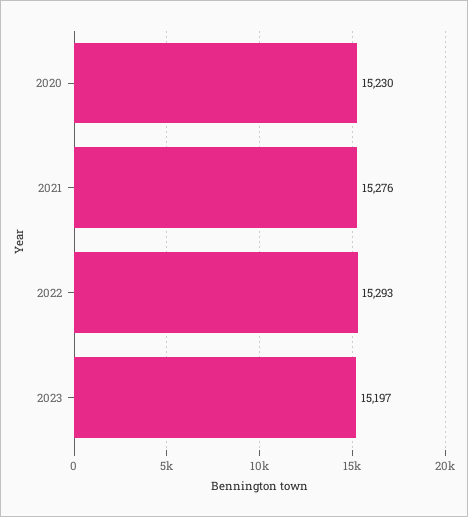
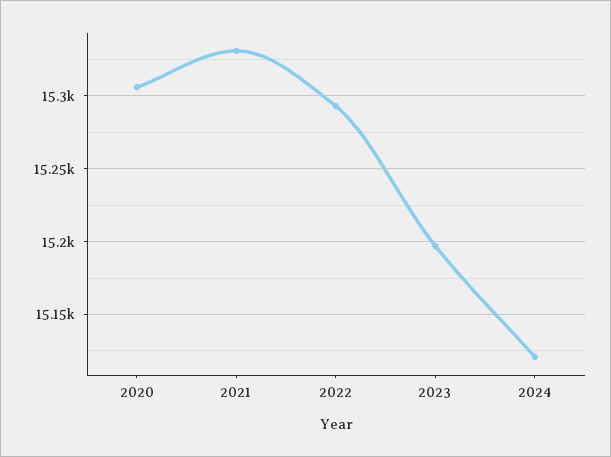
2020: 15230 -> 15305
2021: 15276 -> 15330
2024: none -> 15120

